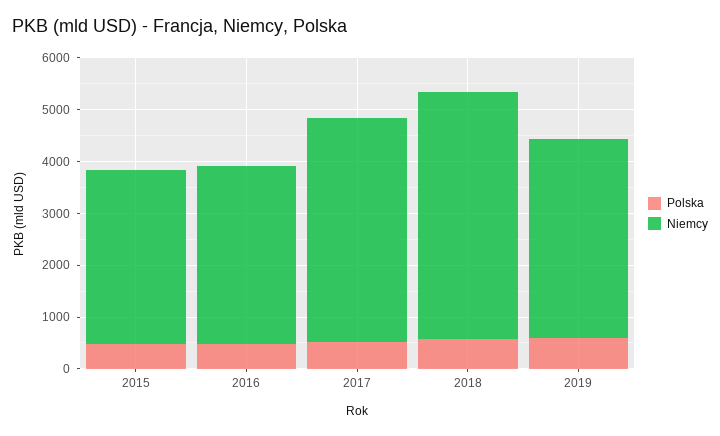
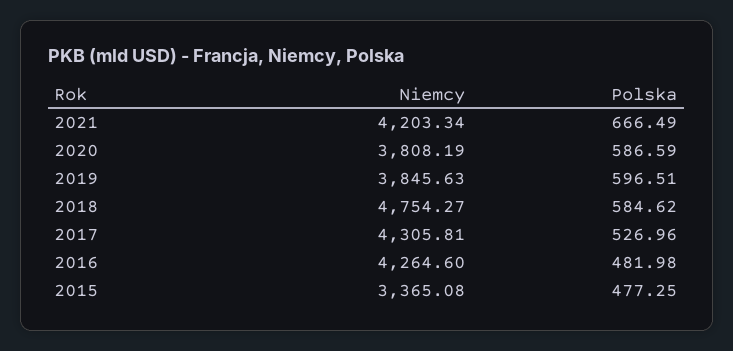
Niemcy, 2016: 3400 -> 4264.6
Niemcy, 2021: none -> 4203.34
Polska, 2021: none -> 666.49
Niemcy, 2020: none -> 3808.19
Polska, 2020: none -> 586.59

